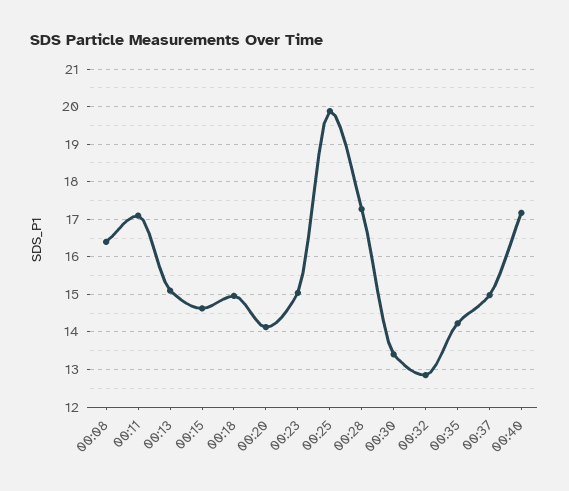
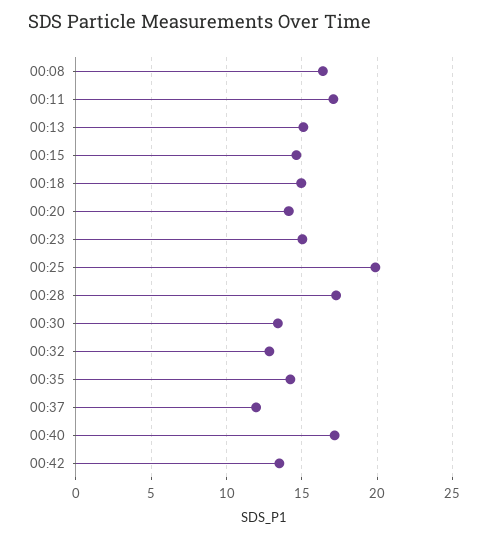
00:37: 15 -> 12
00:42: none -> 13.5

